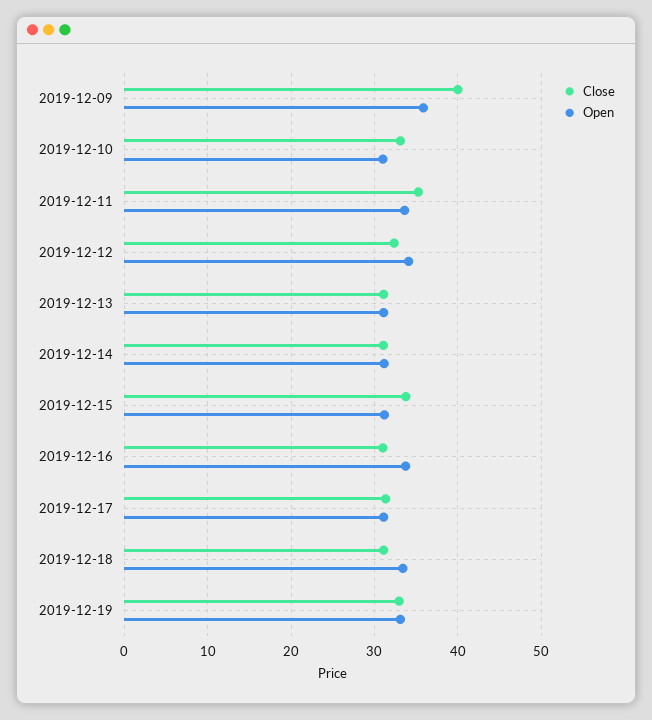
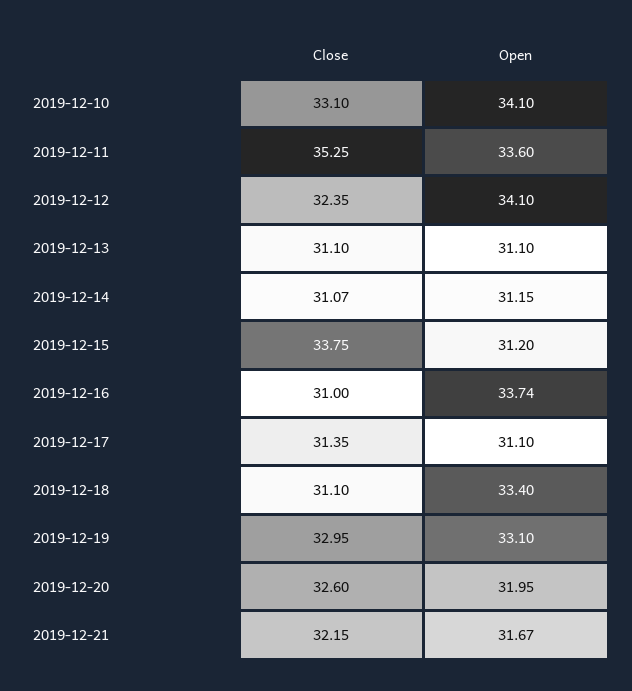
Close, 2019-12-09: 40 -> none
Open, 2019-12-09: 36 -> none
Open, 2019-12-10: 31 -> 34.1
Close, 2019-12-20: none -> 32.6
Open, 2019-12-20: none -> 31.95
Close, 2019-12-21: none -> 32.15
Open, 2019-12-21: none -> 31.67

